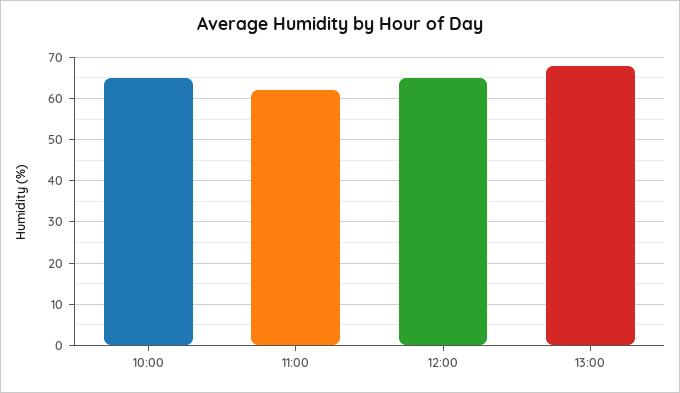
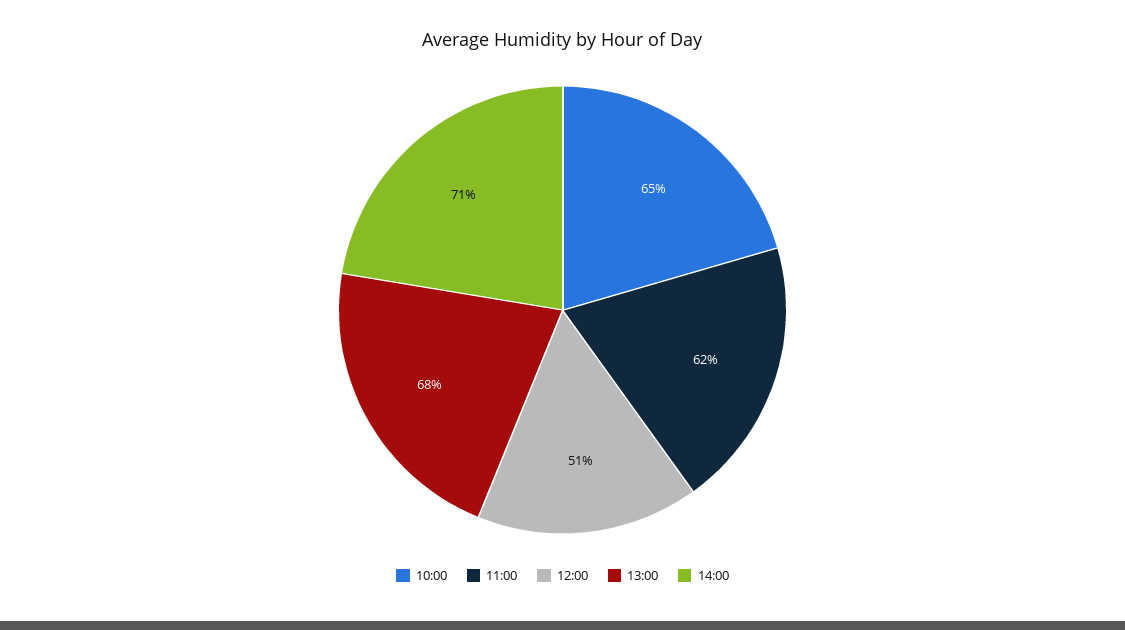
12:00: 65 -> 51
14:00: none -> 71

